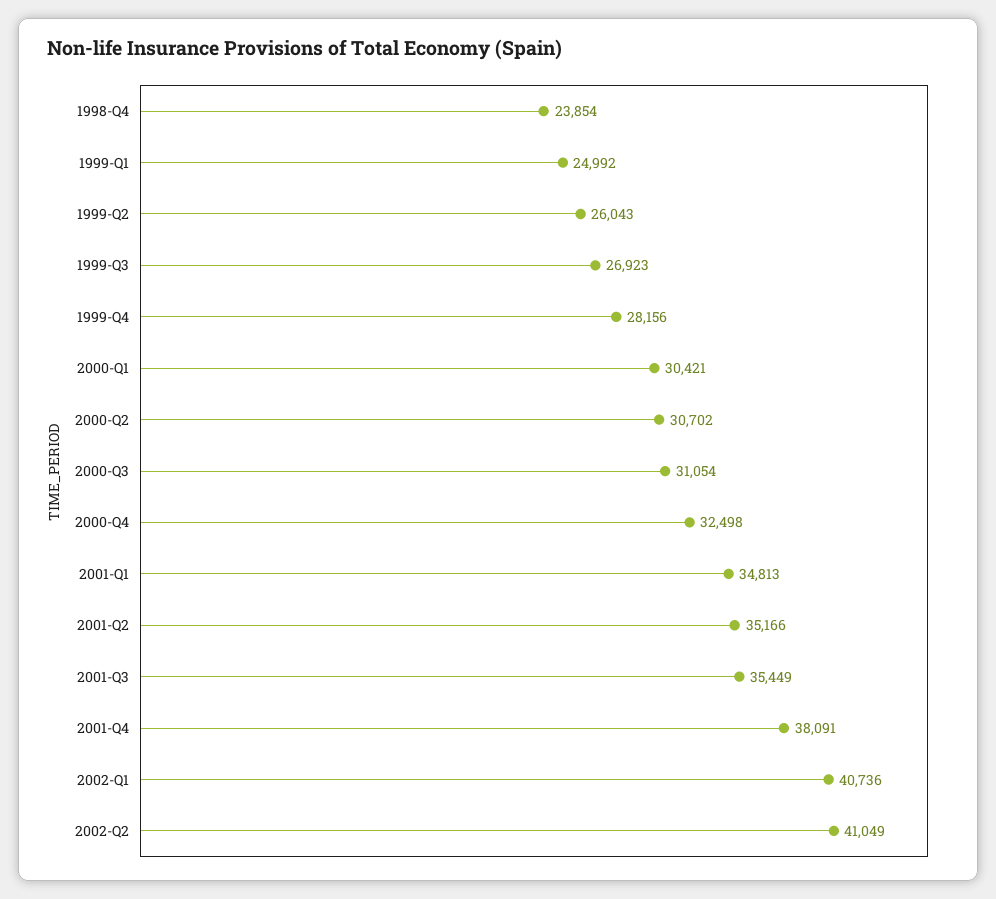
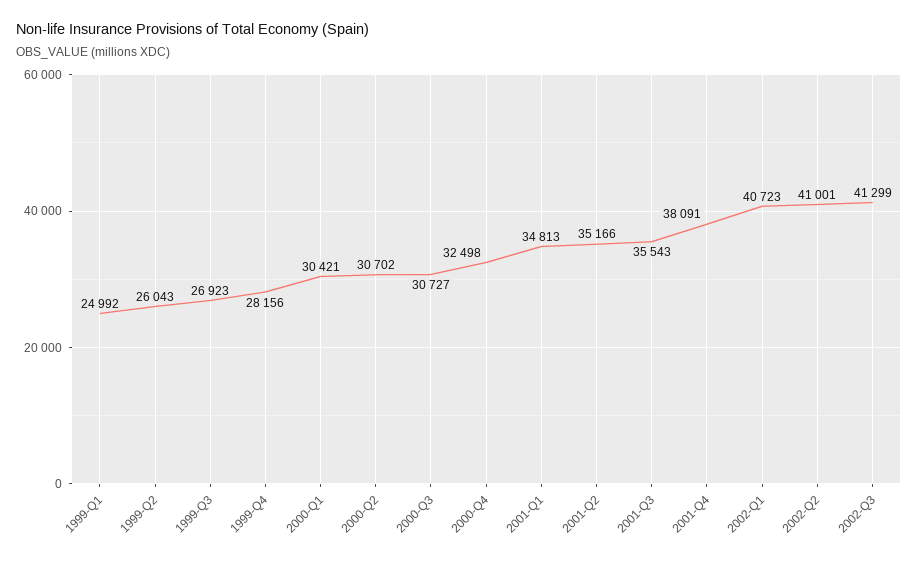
1998-Q4: 23854 -> none
2000-Q3: 31054 -> 30727
2001-Q3: 35449 -> 35543
2002-Q1: 40736 -> 40723
2002-Q2: 41049 -> 41001
2002-Q3: none -> 41299

